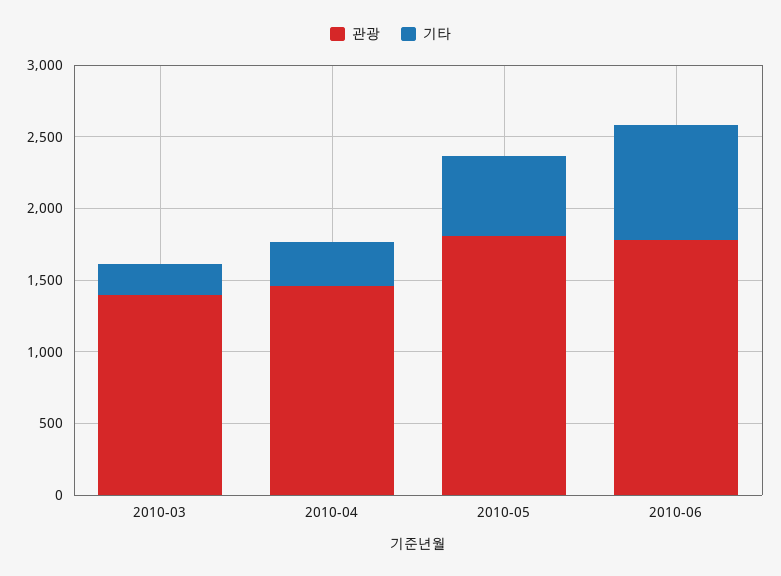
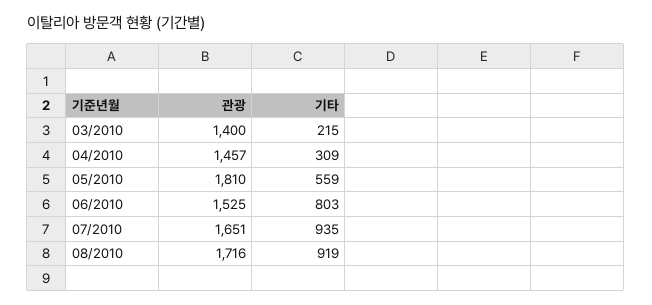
관광, 2010-06: 1800 -> 1525
관광, 07/2010: none -> 1651
기타, 07/2010: none -> 935
관광, 08/2010: none -> 1716
기타, 08/2010: none -> 919

